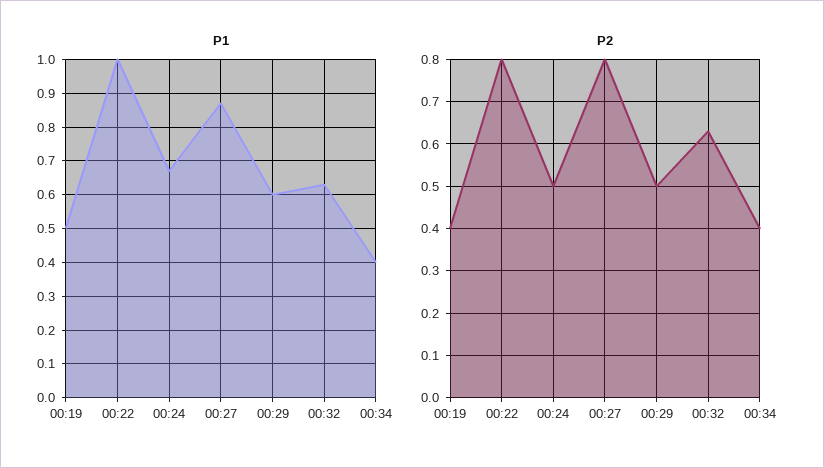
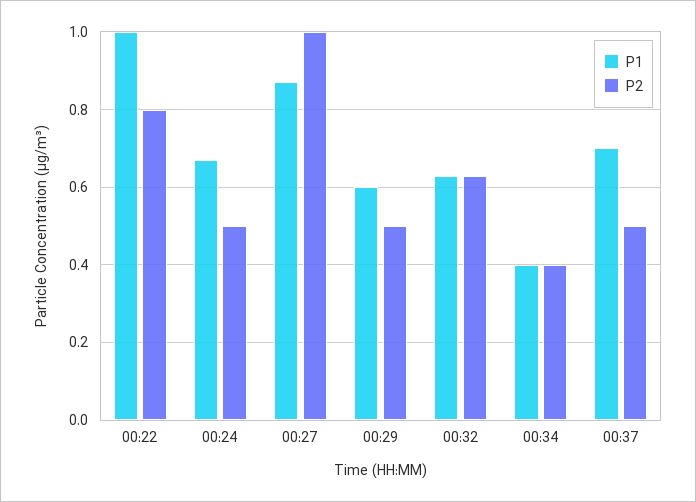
P1, 00:19: 0.5 -> none
P2, 00:19: 0.4 -> none
P2, 00:27: 0.8 -> 1
P1, 00:37: none -> 0.7
P2, 00:37: none -> 0.5

